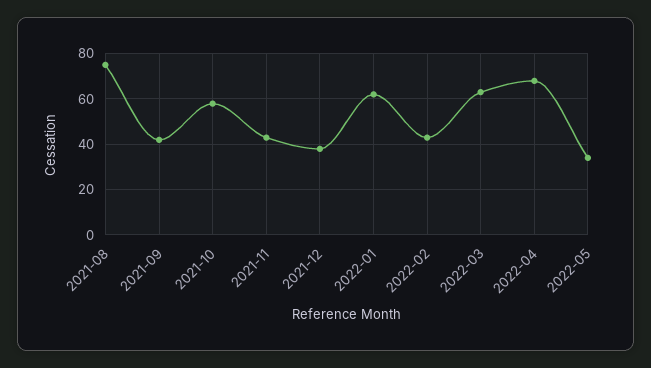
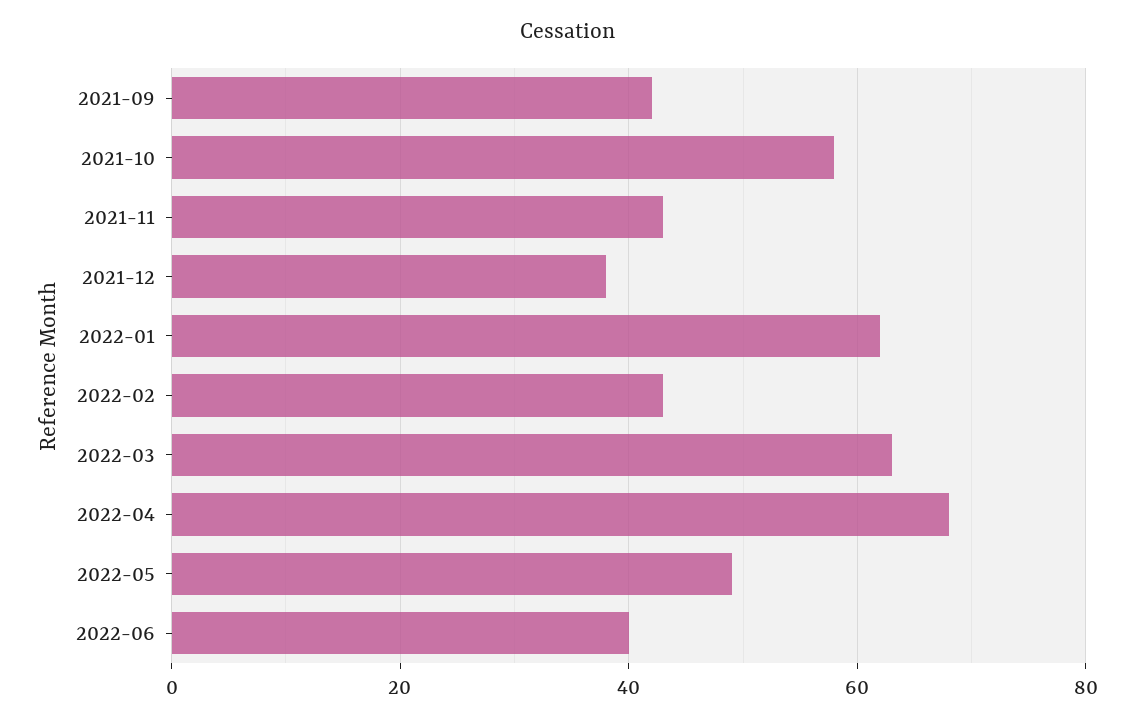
2021-08: 75 -> none
2022-05: 35 -> 50
2022-06: none -> 40

